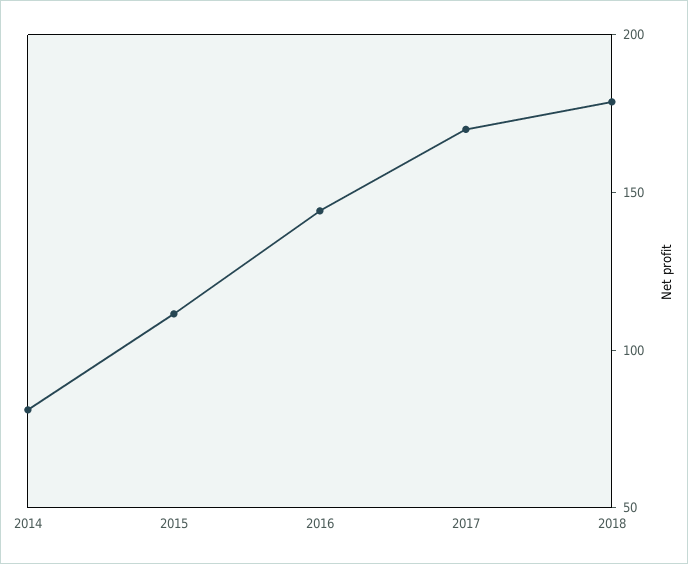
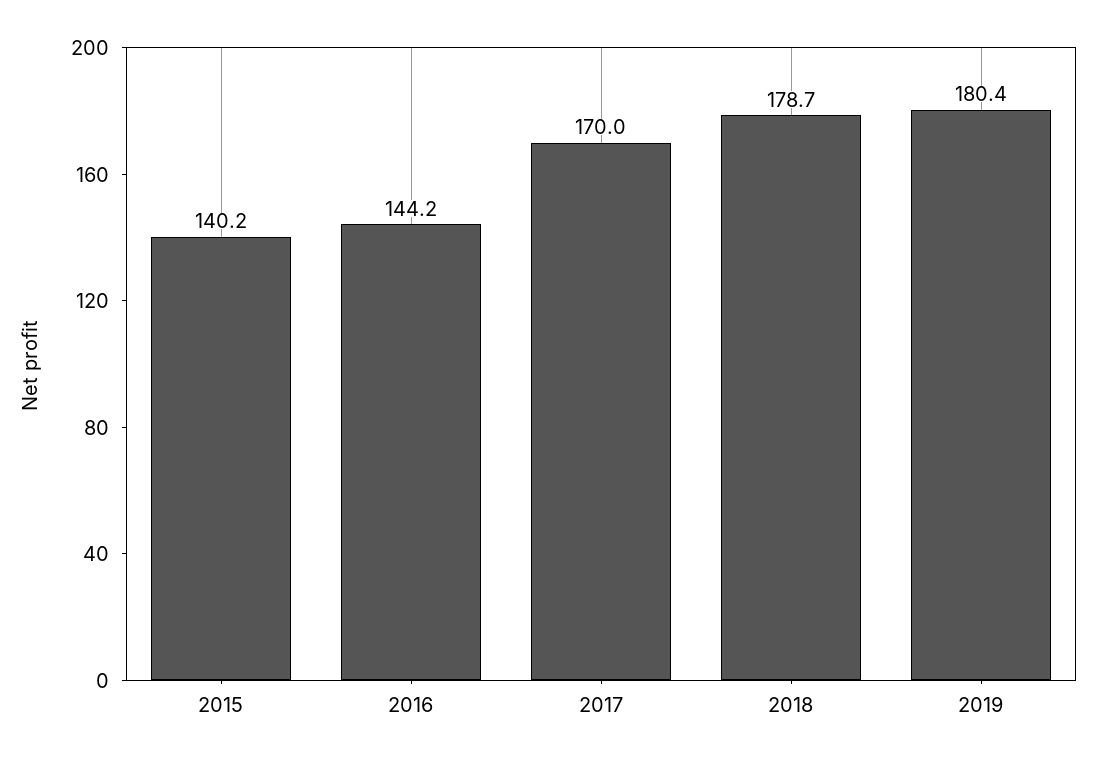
2014: 80 -> none
2015: 110 -> 140.2
2019: none -> 180.4

